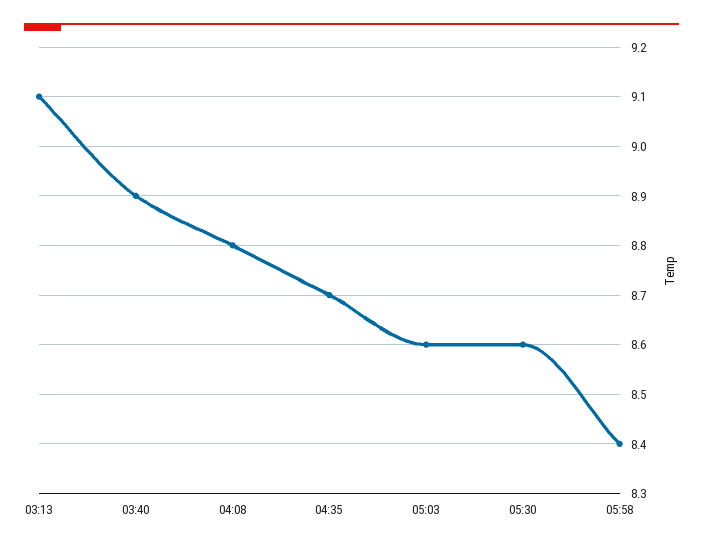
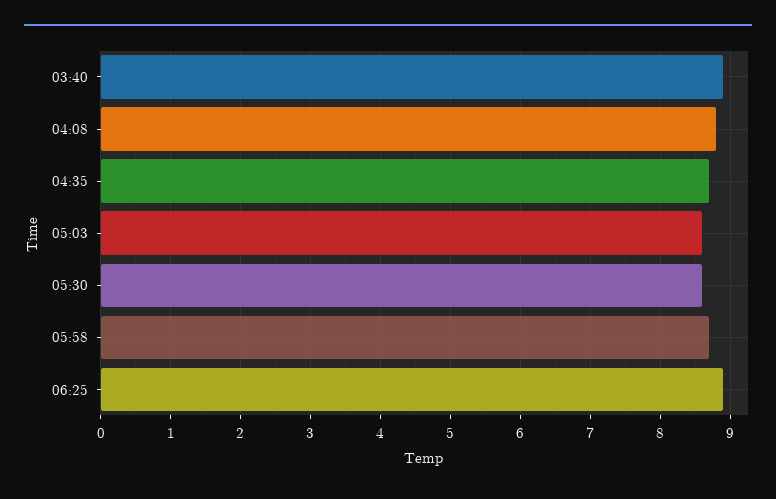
03:13: 9.1 -> none
05:58: 8.4 -> 8.7
06:25: none -> 8.9

